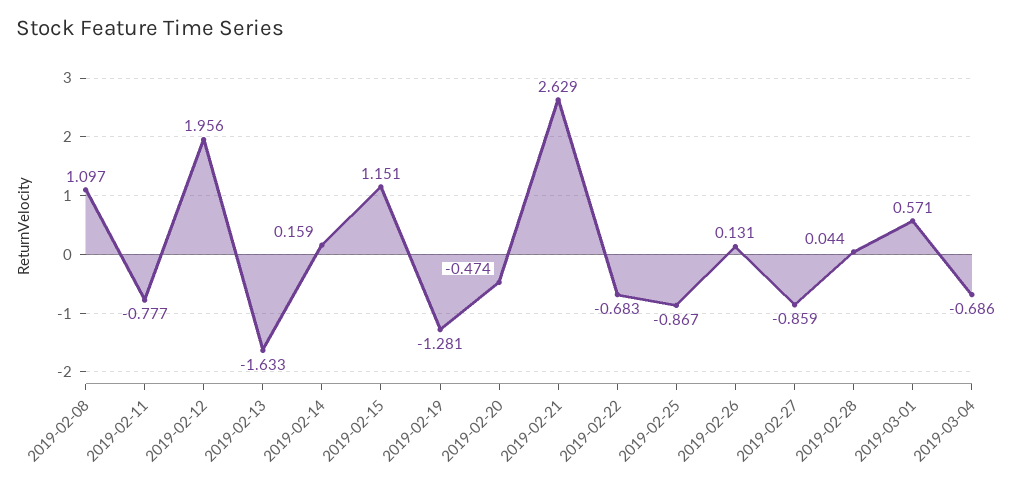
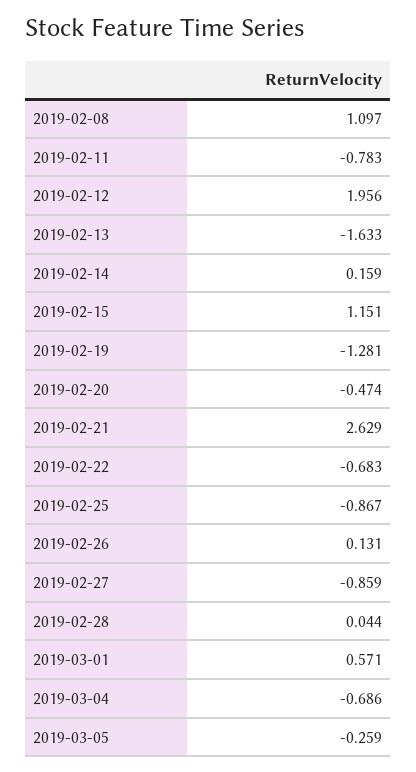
2019-02-11: -0.777 -> -0.783
2019-03-05: none -> -0.259

